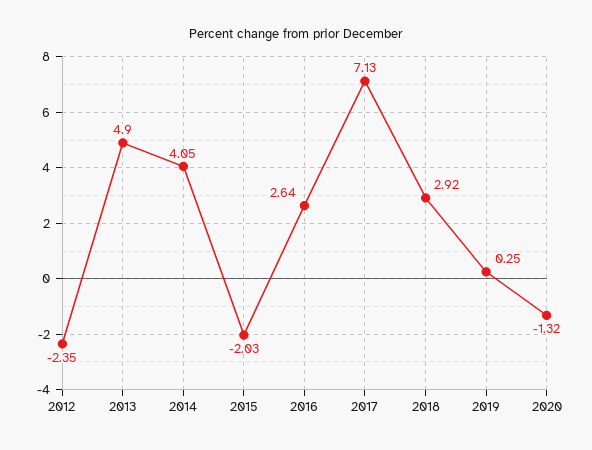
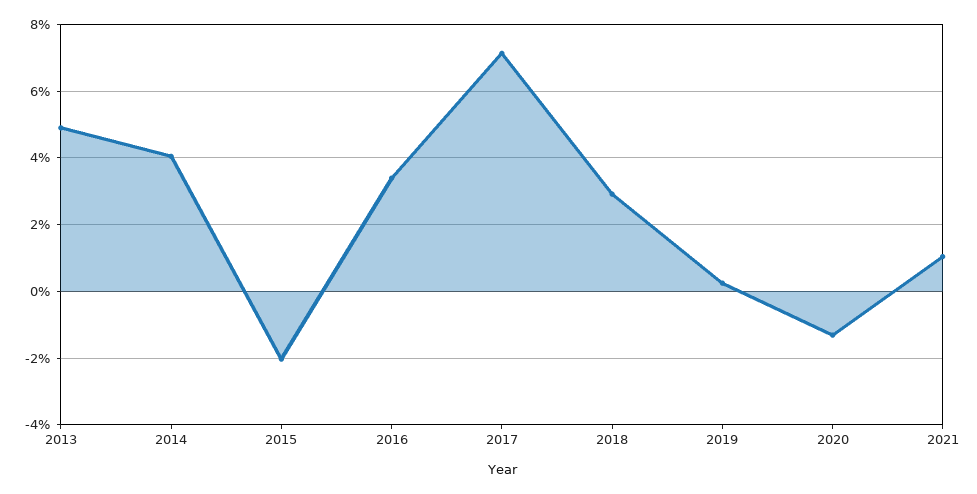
2012: -2.35 -> none
2016: 2.64 -> 3.4
2021: none -> 1

